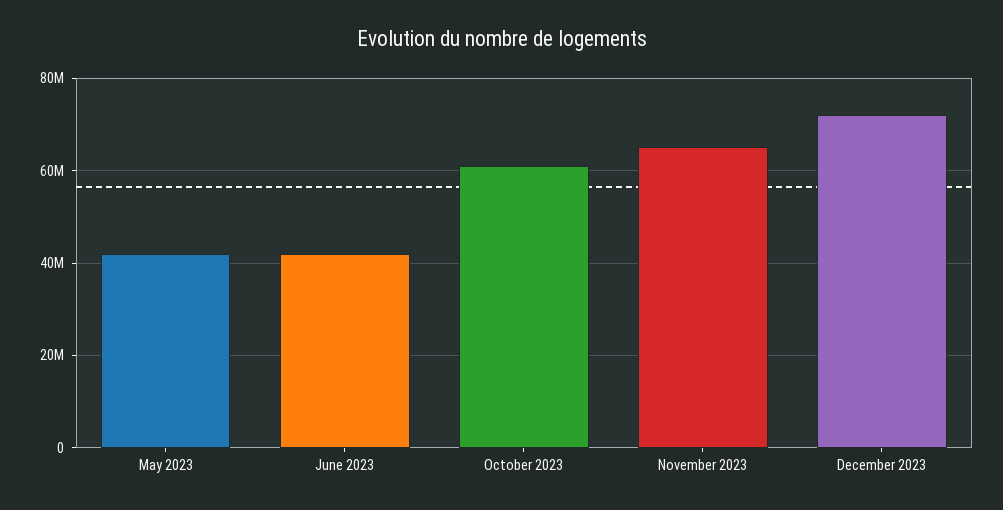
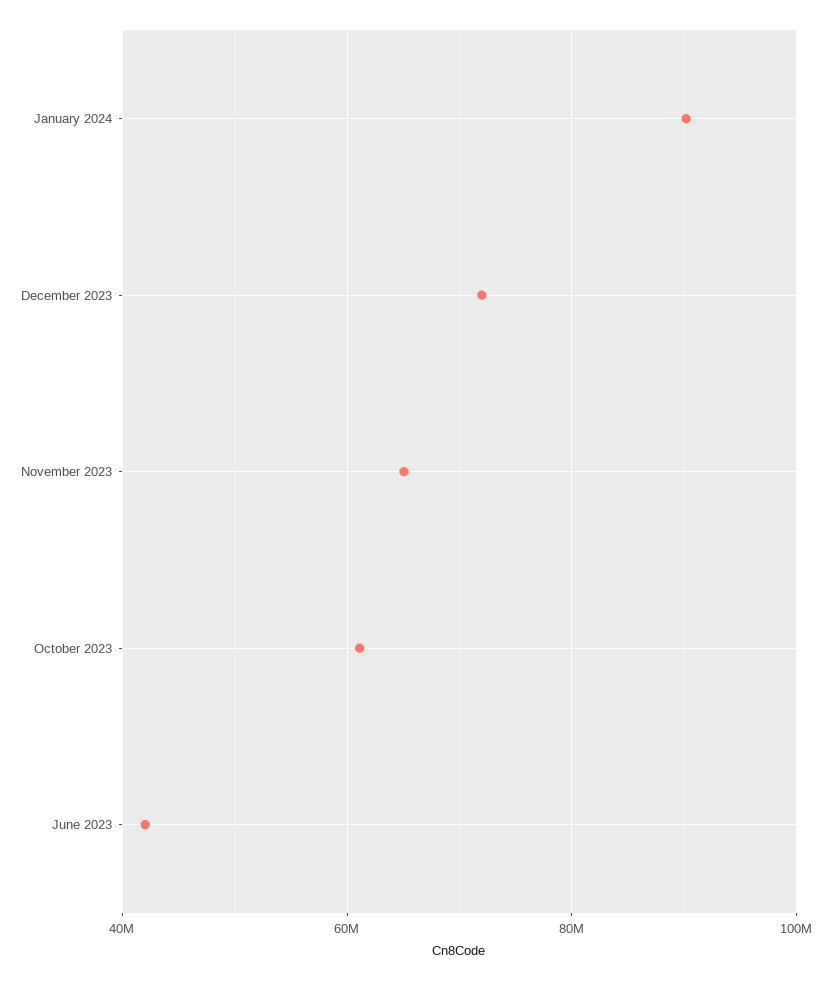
May 2023: 42000000 -> none
January 2024: none -> 90000000

